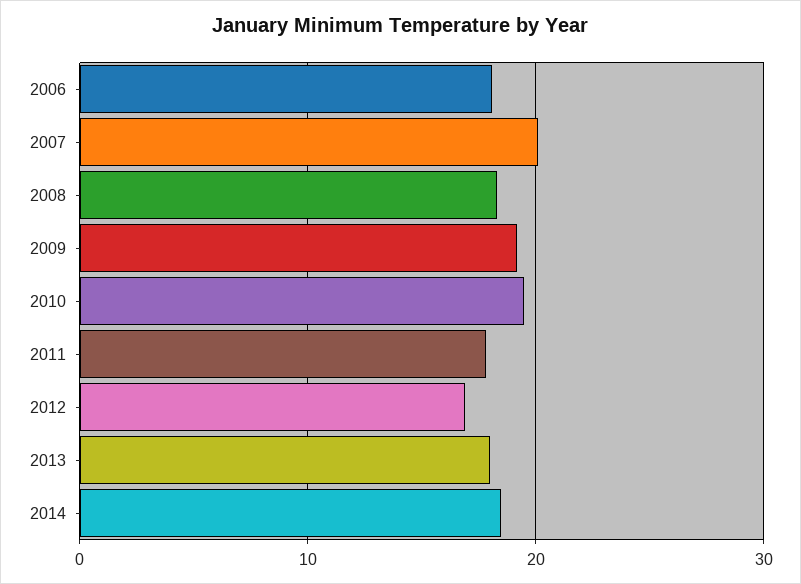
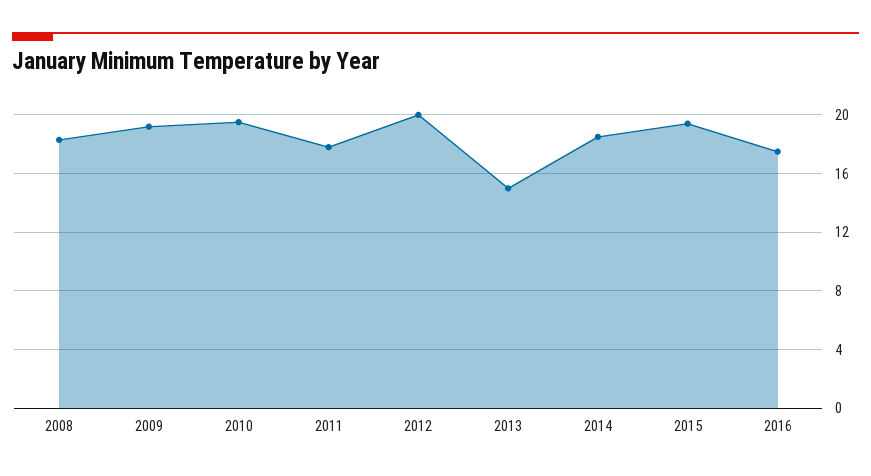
2006: 18 -> none
2007: 20 -> none
2012: 17 -> 20
2013: 18 -> 15
2015: none -> 19.5
2016: none -> 17.5

